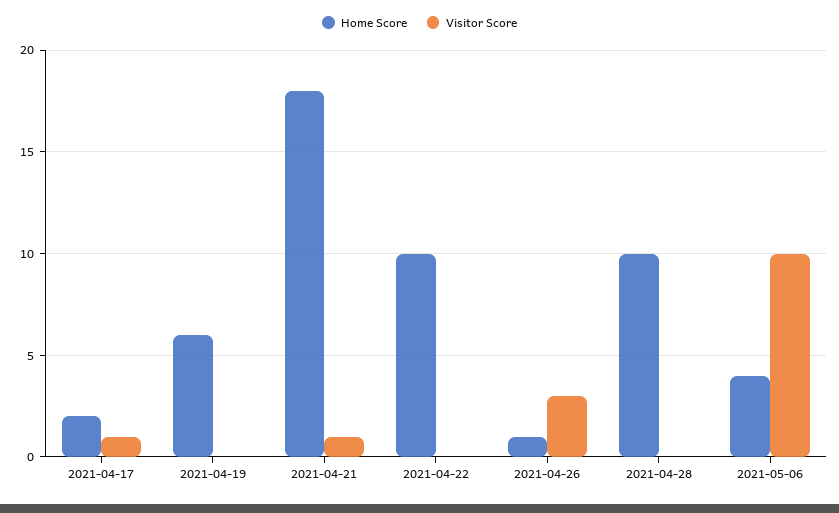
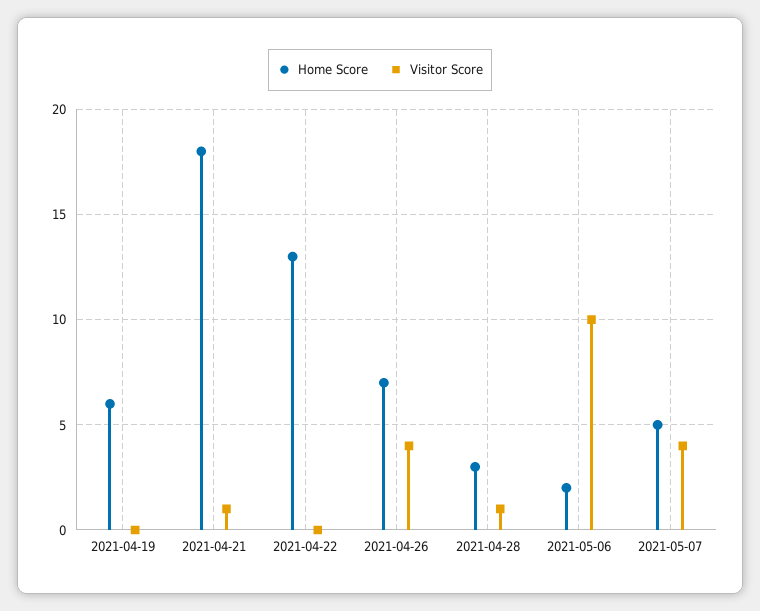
Home Score, 2021-04-17: 2 -> none
Visitor Score, 2021-04-17: 1 -> none
Home Score, 2021-04-22: 10 -> 13
Home Score, 2021-04-26: 1 -> 7
Visitor Score, 2021-04-26: 3 -> 4
Home Score, 2021-04-28: 10 -> 3
Visitor Score, 2021-04-28: 0 -> 1
Home Score, 2021-05-06: 4 -> 2
Home Score, 2021-05-07: none -> 5
Visitor Score, 2021-05-07: none -> 4

